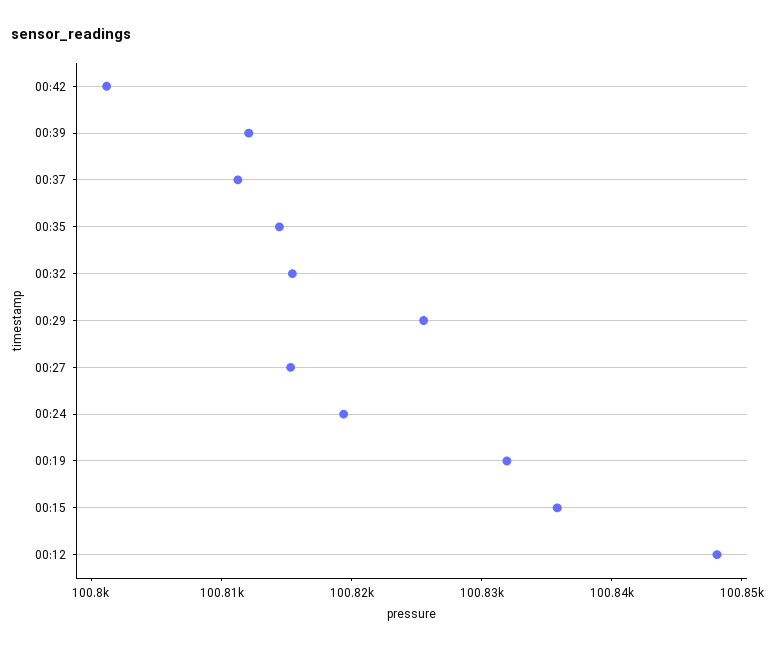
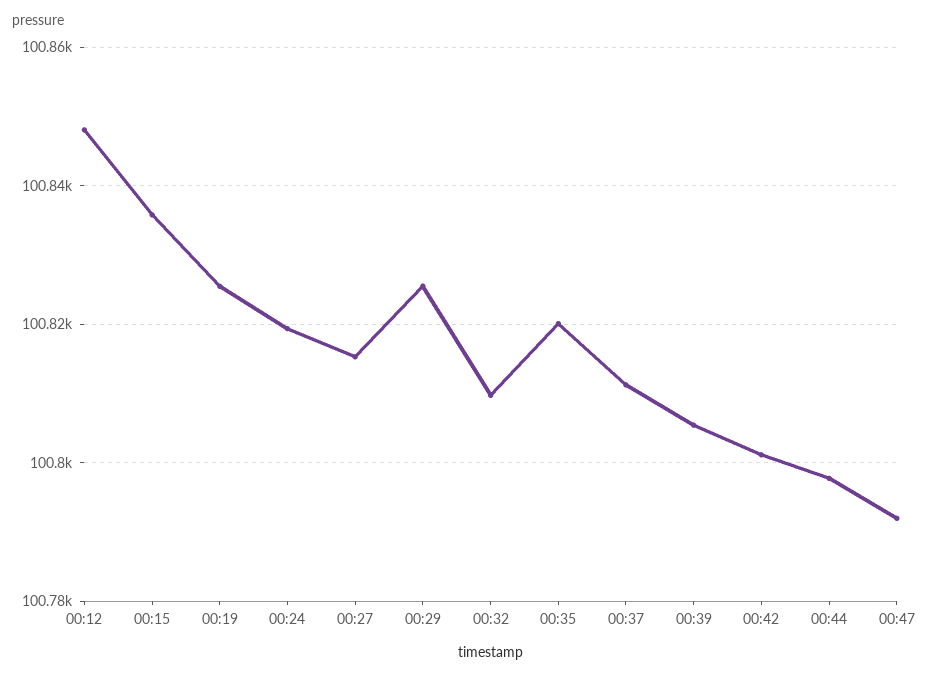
00:39: 100812 -> 100806
00:35: 100814 -> 100820
00:32: 100816 -> 100810
00:19: 100832 -> 100826
00:44: none -> 100798
00:47: none -> 100792

